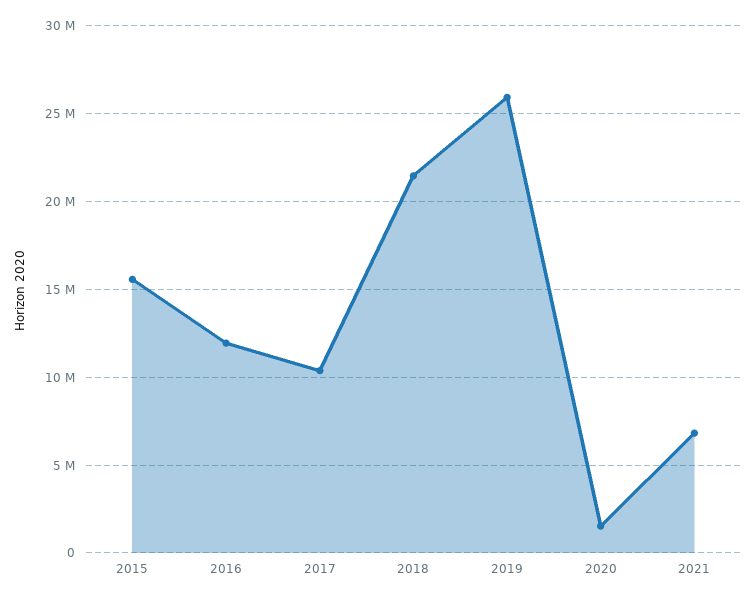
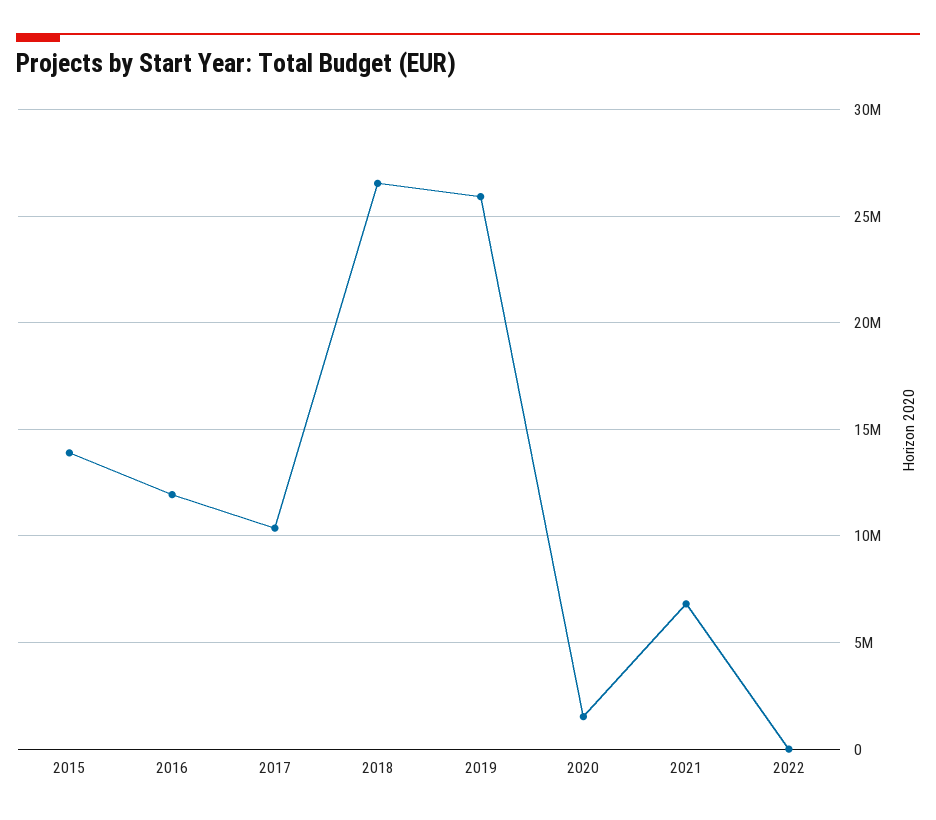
2015: 15500000 -> 14000000
2018: 21500000 -> 26500000
2022: none -> 0

